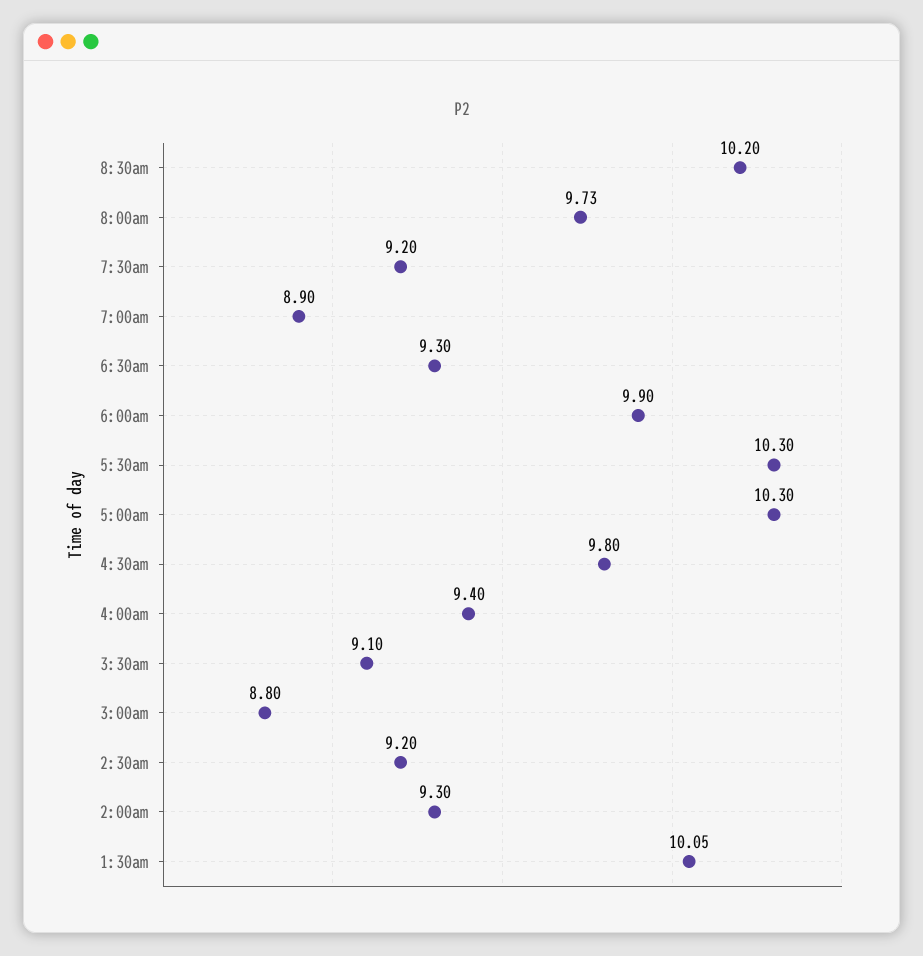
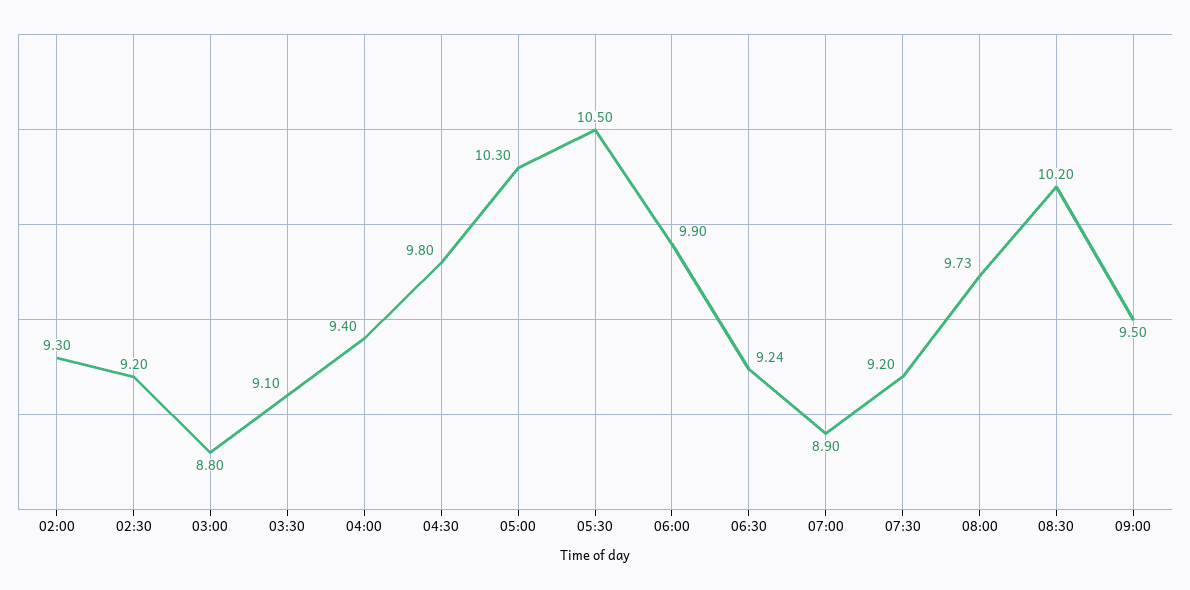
6:30am: 9.3 -> 9.24
5:30am: 10.3 -> 10.5
1:30am: 10.05 -> none
09:00: none -> 9.5

